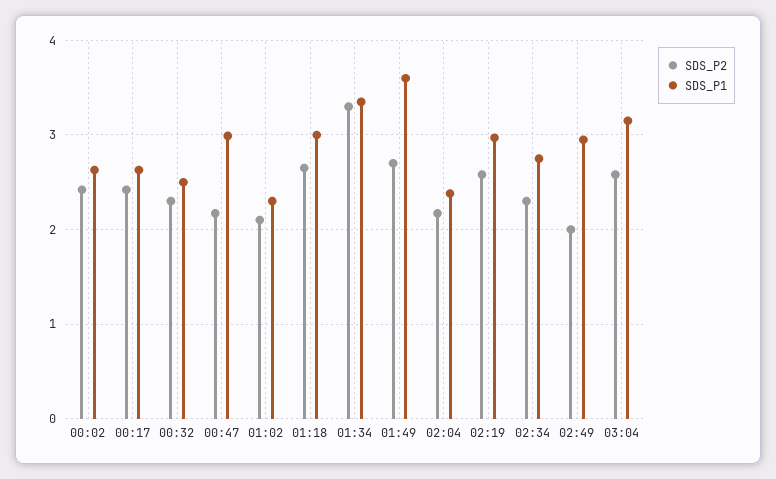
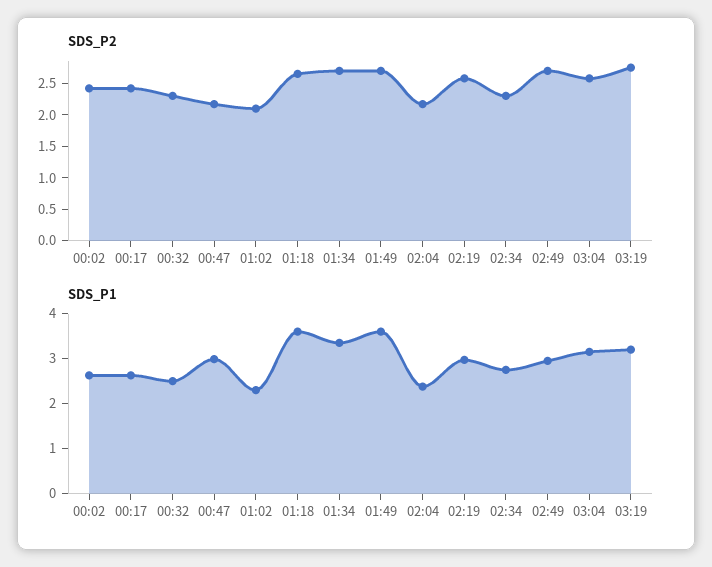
SDS_P1, 01:18: 3 -> 3.6
SDS_P2, 01:34: 3.3 -> 2.75
SDS_P2, 02:49: 2 -> 2.75
SDS_P2, 03:19: none -> 2.75
SDS_P1, 03:19: none -> 3.2

